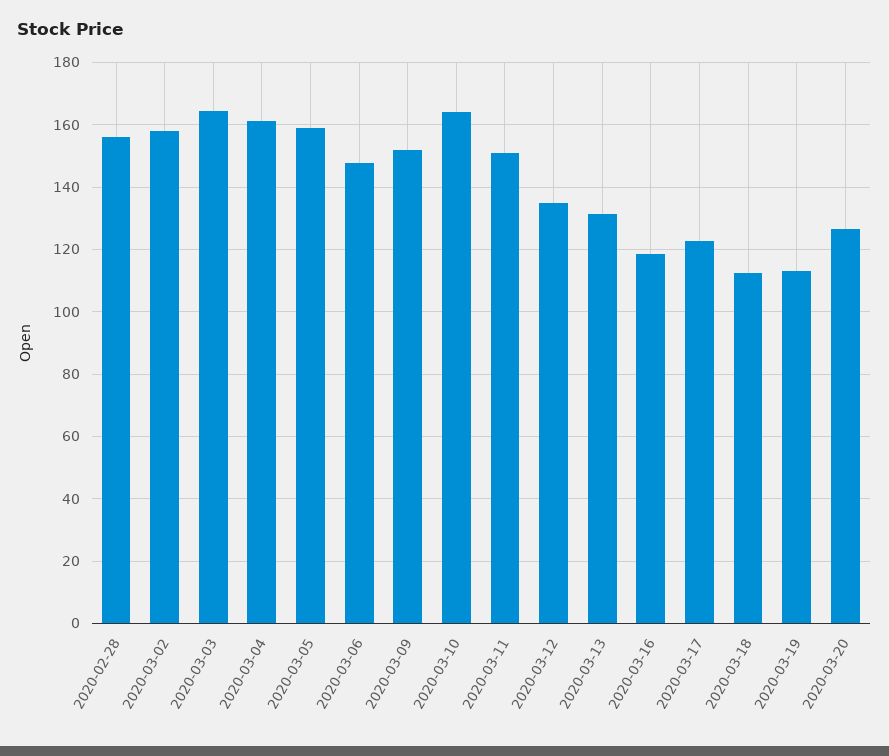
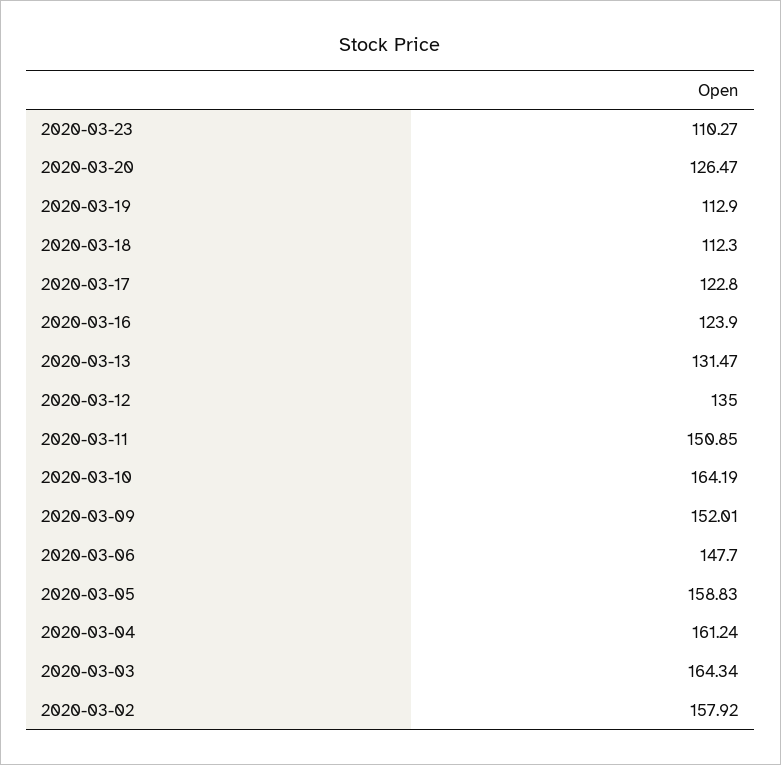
2020-02-28: 156 -> none
2020-03-16: 118 -> 123.9
2020-03-23: none -> 110.27

